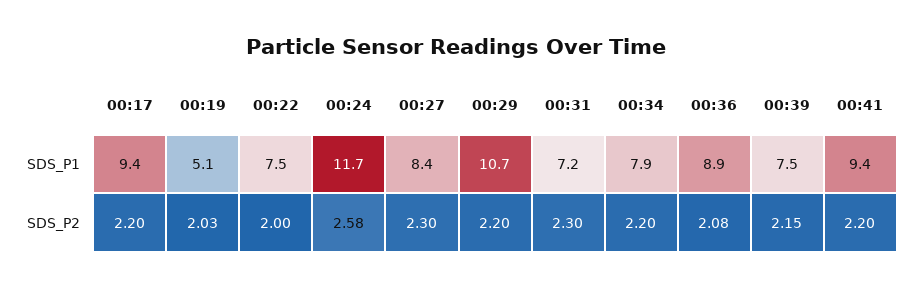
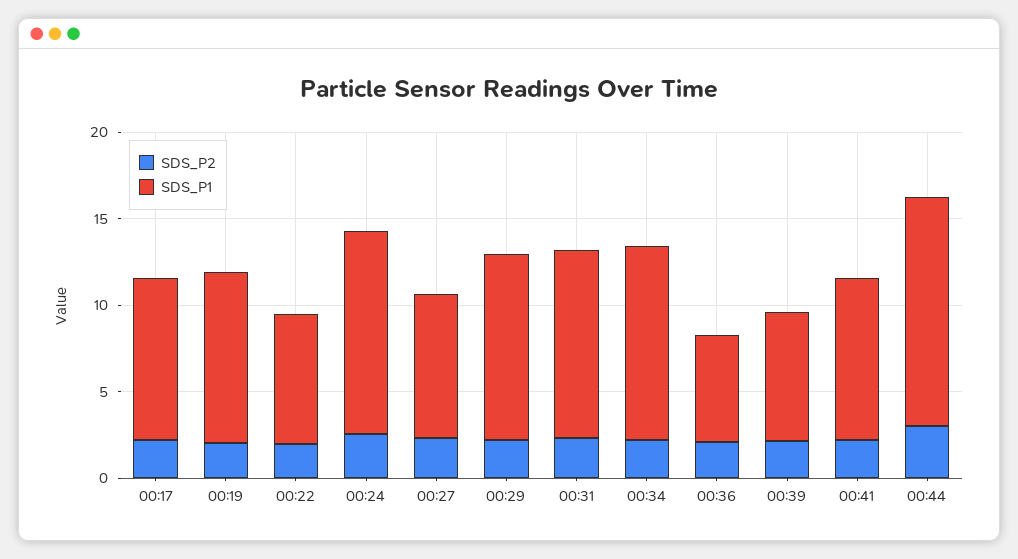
SDS_P1, 00:19: 5.1 -> 10
SDS_P1, 00:31: 7.2 -> 11
SDS_P1, 00:34: 7.9 -> 11
SDS_P1, 00:36: 8.9 -> 6
SDS_P2, 00:44: none -> 3
SDS_P1, 00:44: none -> 13

